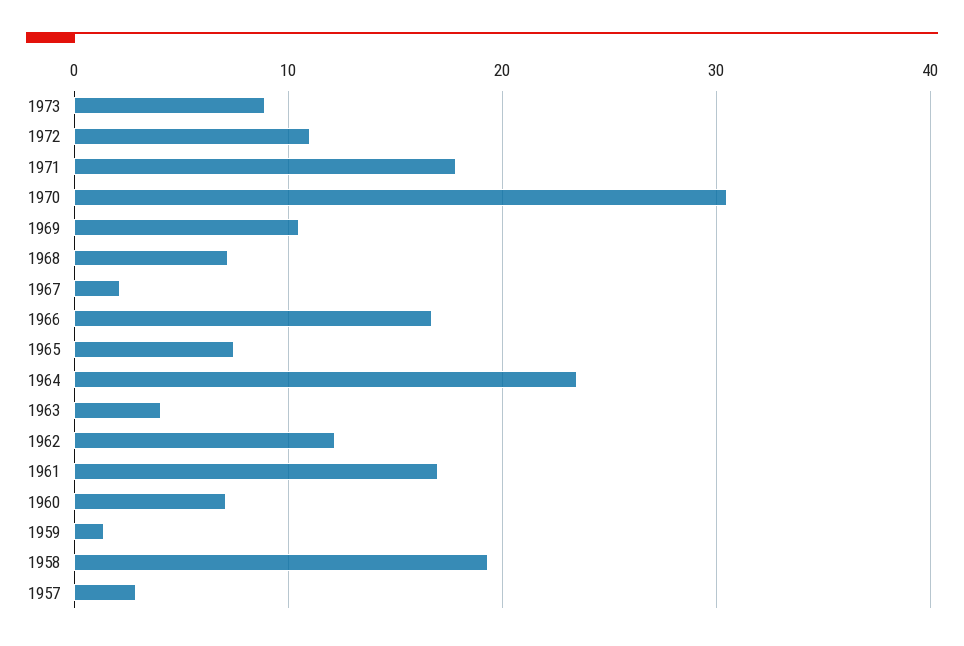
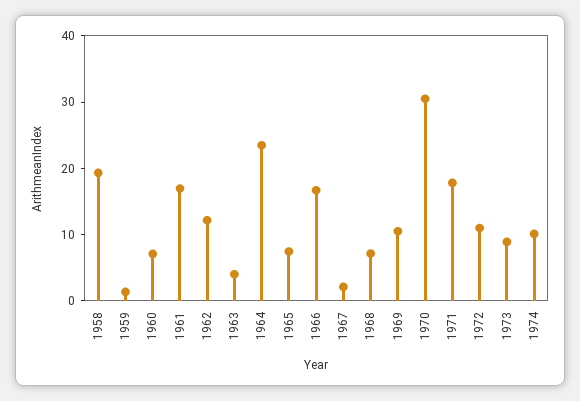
1957: 3 -> none
1974: none -> 10

